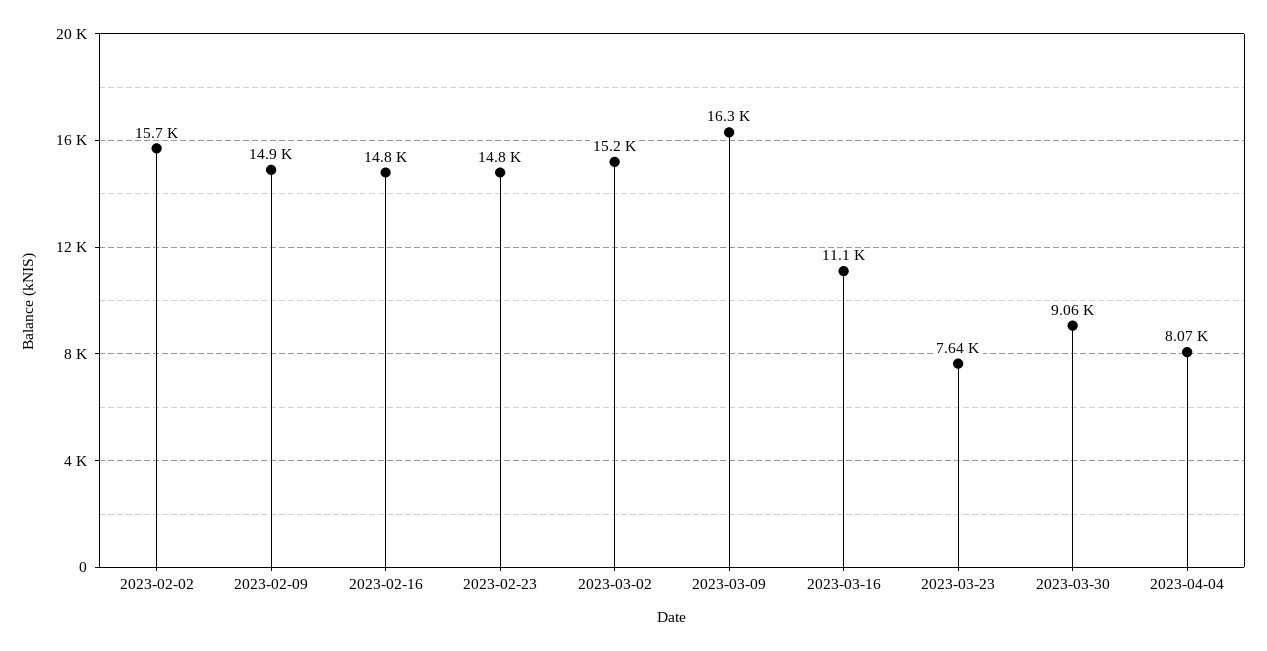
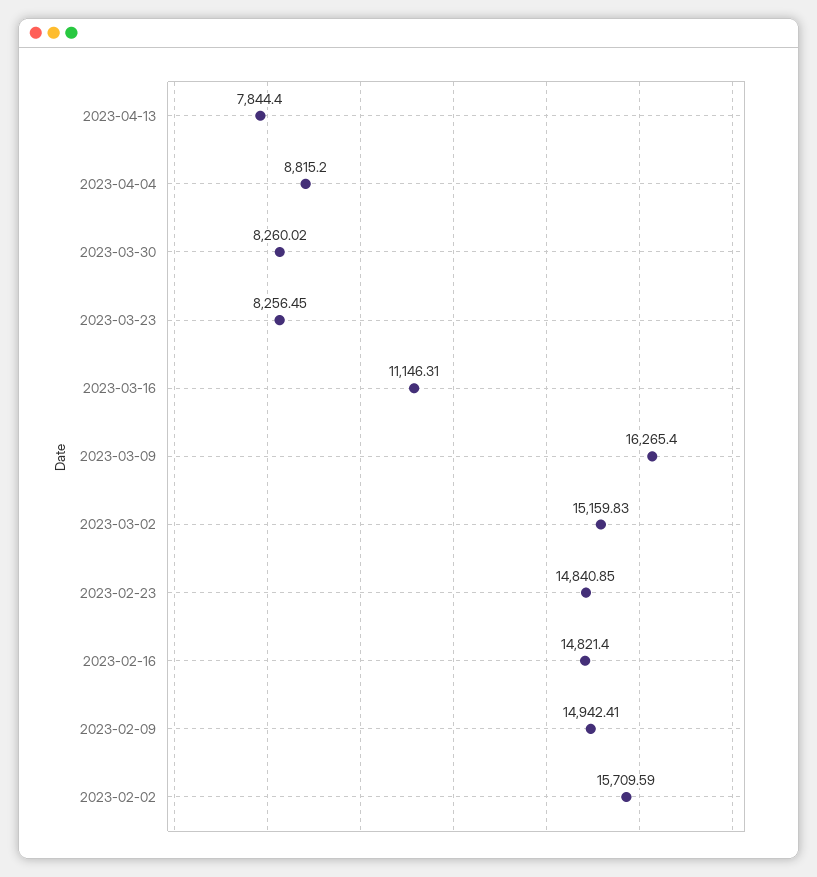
2023-03-23: 7640 -> 8256.45
2023-03-30: 9060 -> 8260.02
2023-04-04: 8070 -> 8815.2
2023-04-13: none -> 7844.4

